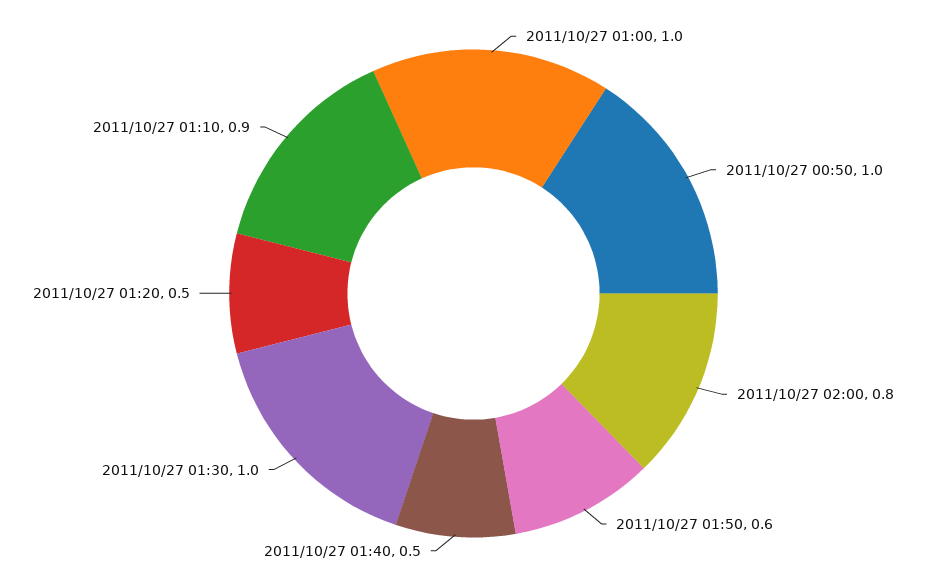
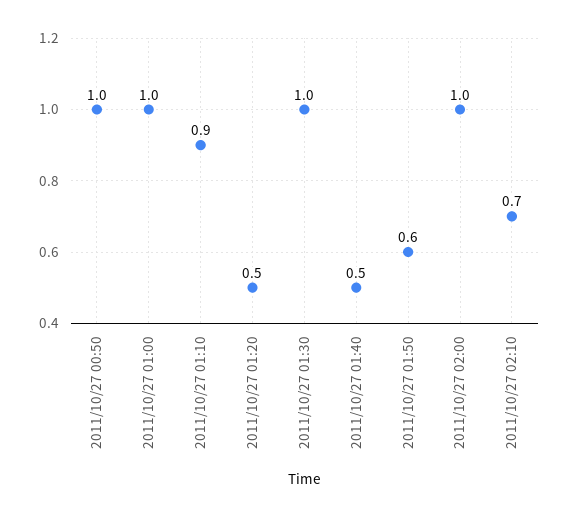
2011/10/27 02:00: 0.8 -> 1
2011/10/27 02:10: none -> 0.7

